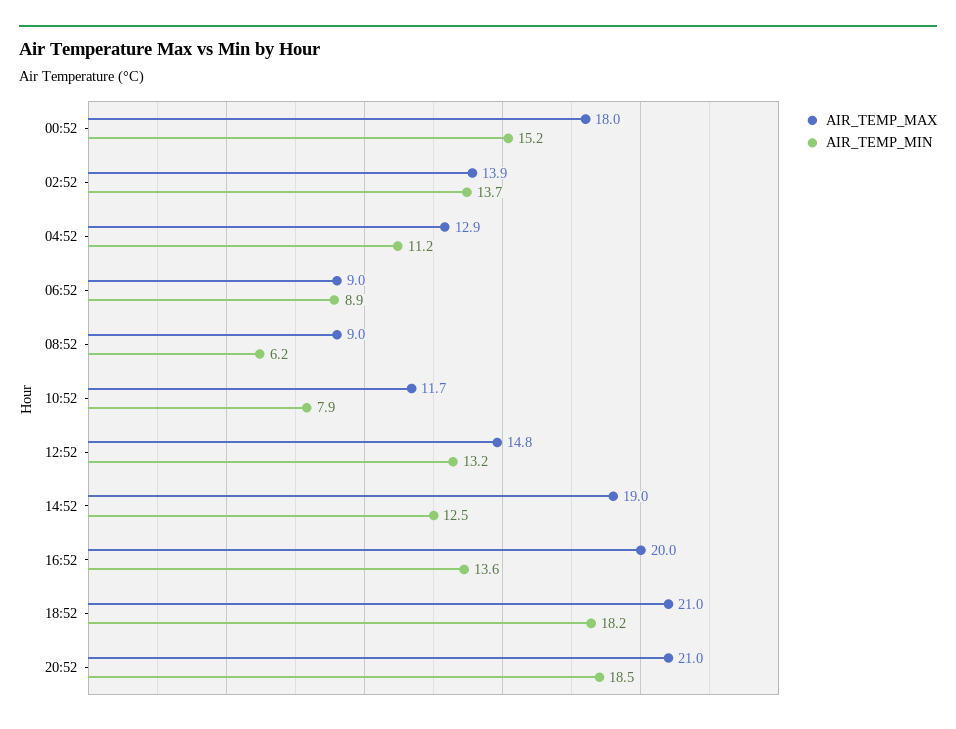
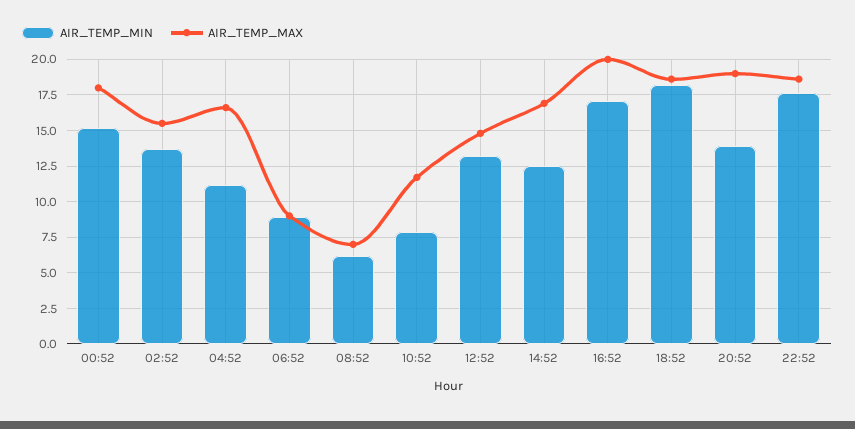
AIR_TEMP_MAX, 02:52: 13.9 -> 15.5
AIR_TEMP_MAX, 04:52: 12.9 -> 16.5
AIR_TEMP_MAX, 08:52: 9 -> 7
AIR_TEMP_MAX, 14:52: 19 -> 17
AIR_TEMP_MIN, 16:52: 13.6 -> 17
AIR_TEMP_MAX, 18:52: 21 -> 18.5
AIR_TEMP_MAX, 20:52: 21 -> 19
AIR_TEMP_MIN, 20:52: 18.5 -> 14
AIR_TEMP_MIN, 22:52: none -> 17.5
AIR_TEMP_MAX, 22:52: none -> 18.5

